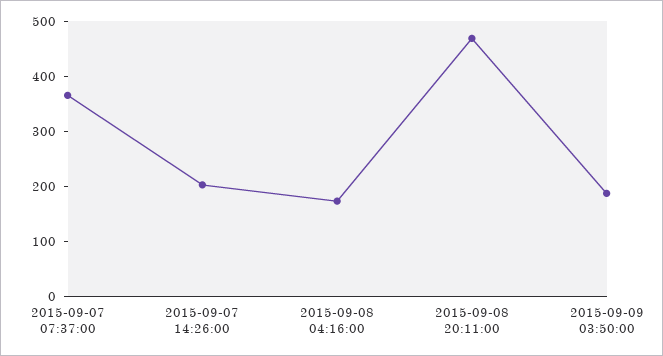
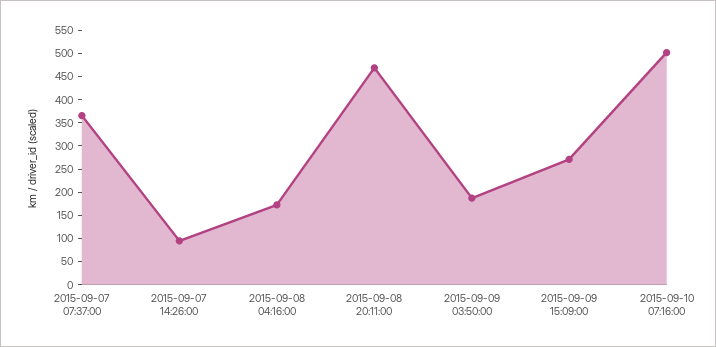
2015-09-07 14:26:00: 200 -> 100
2015-09-09 15:09:00: none -> 275
2015-09-10 07:16:00: none -> 500

